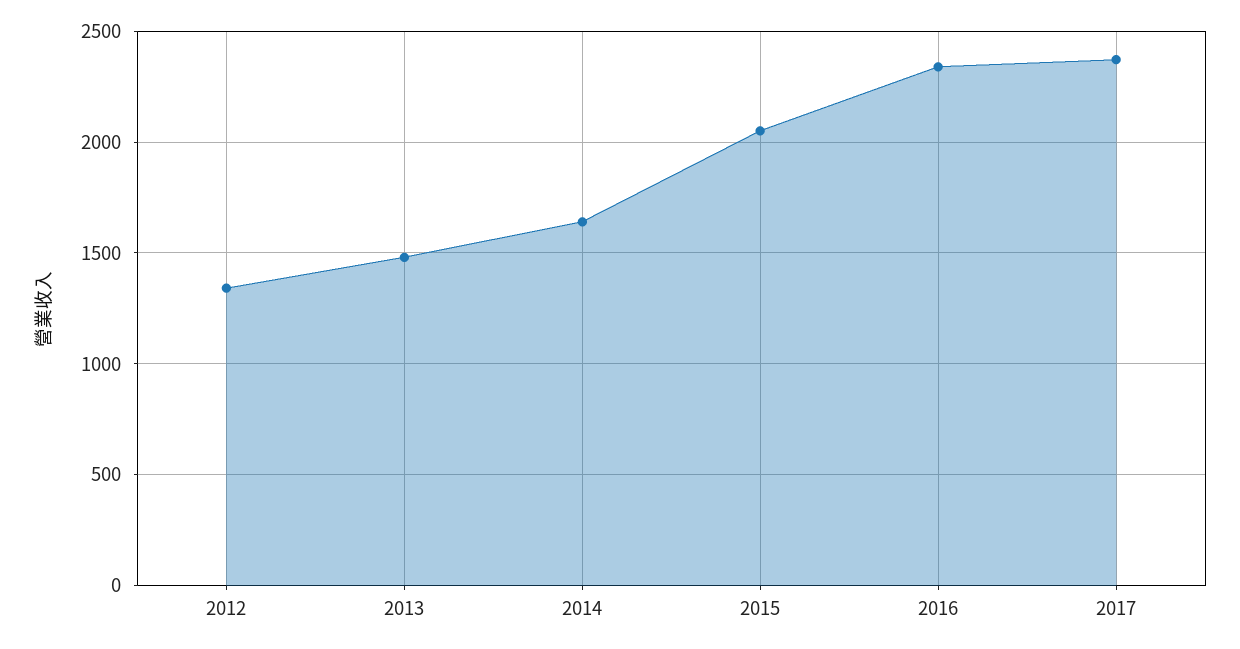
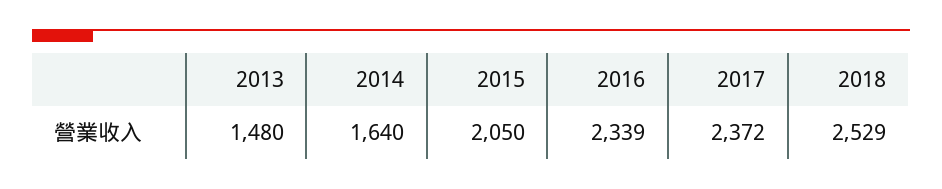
2012: 1350 -> none
2018: none -> 2529

